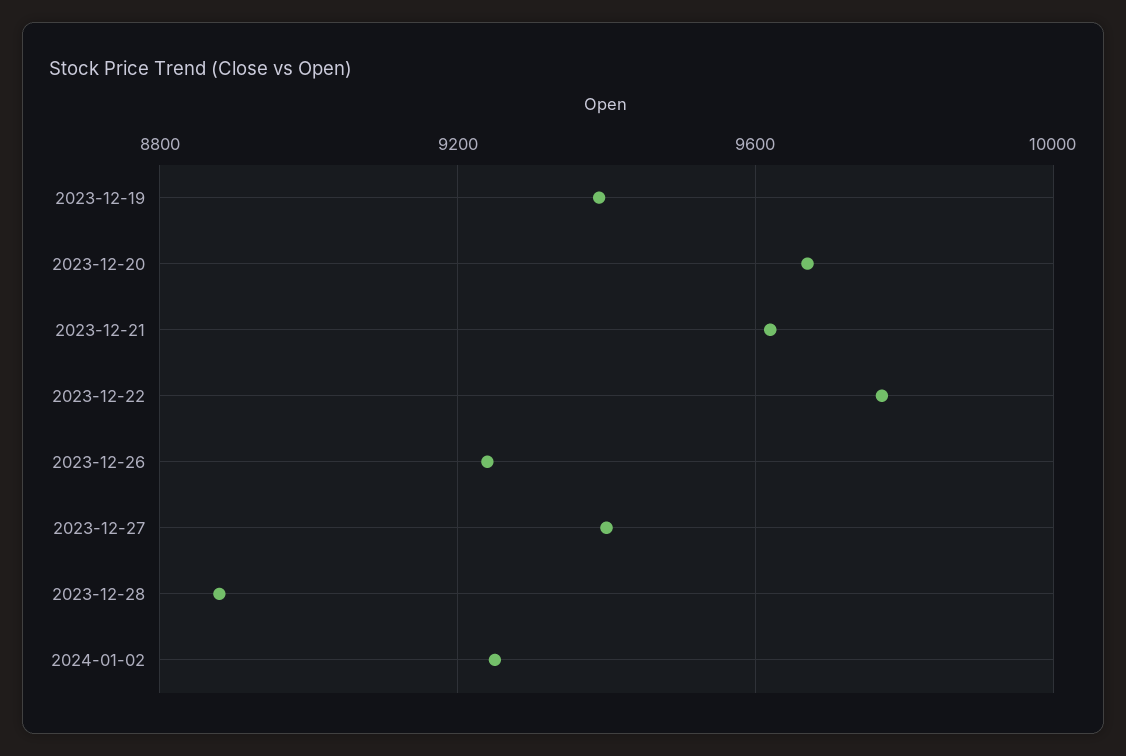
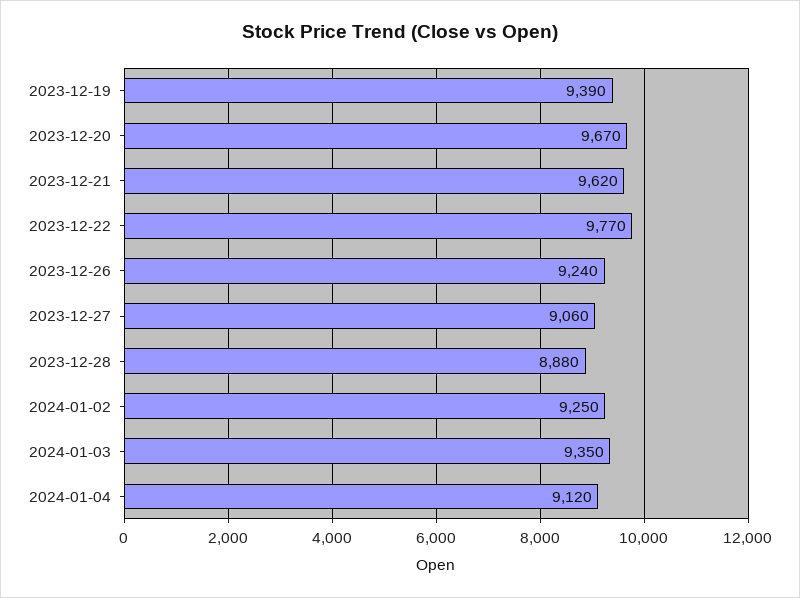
2023-12-27: 9400 -> 9060
2024-01-03: none -> 9350
2024-01-04: none -> 9120

